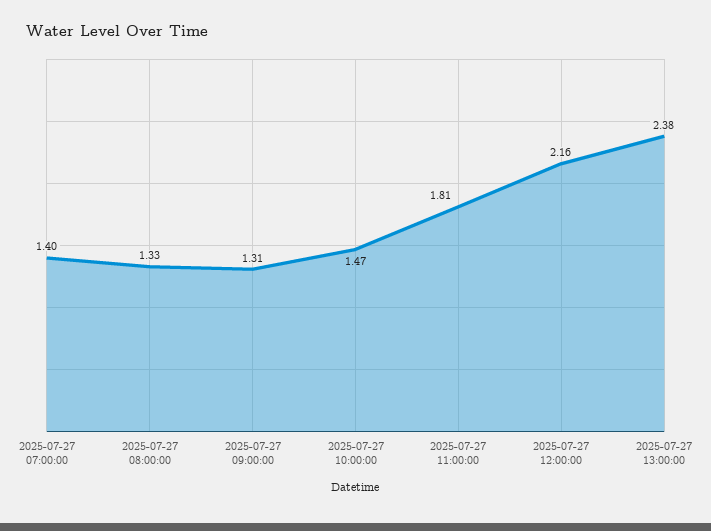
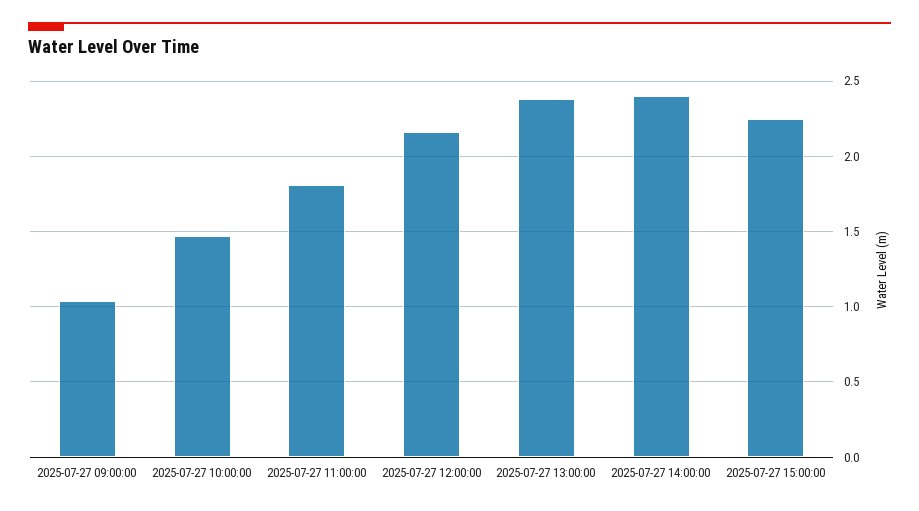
2025-07-27 07:00:00: 1.4 -> none
2025-07-27 08:00:00: 1.33 -> none
2025-07-27 09:00:00: 1.31 -> 1.05
2025-07-27 14:00:00: none -> 2.4
2025-07-27 15:00:00: none -> 2.25

